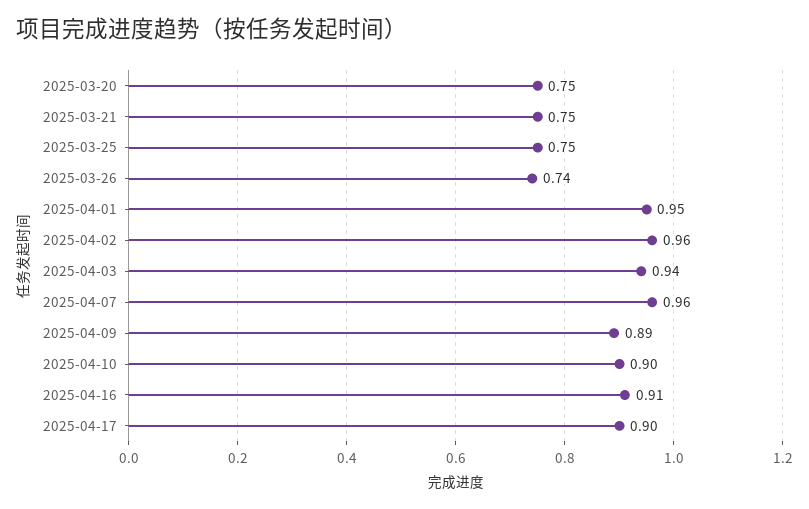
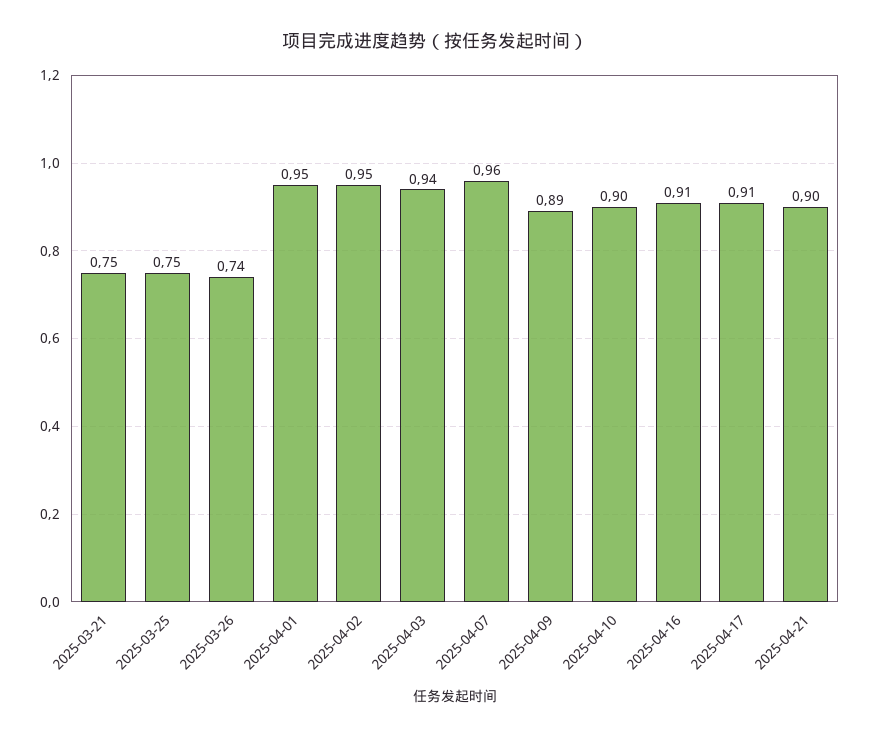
2025-03-20: 0.75 -> none
2025-04-02: 0.96 -> 0.95
2025-04-17: 0.9 -> 0.91
2025-04-21: none -> 0.9

